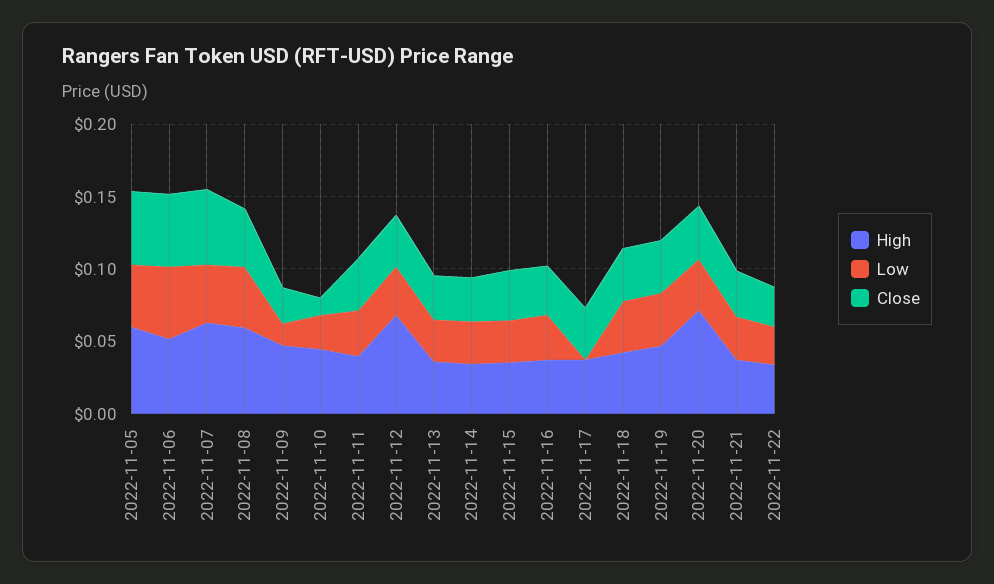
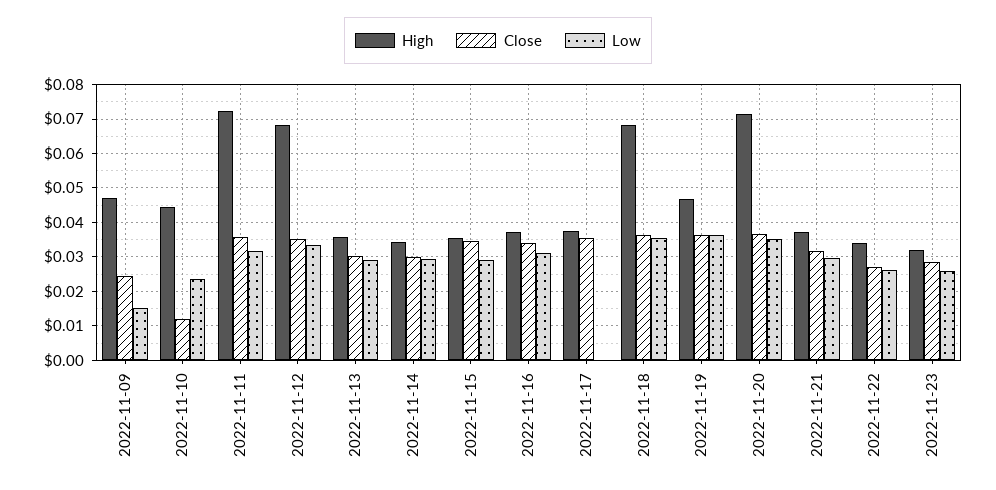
High, 2022-11-05: 0.06 -> none
Low, 2022-11-05: 0.04 -> none
Close, 2022-11-05: 0.05 -> none
High, 2022-11-06: 0.05 -> none
Low, 2022-11-06: 0.05 -> none
Close, 2022-11-06: 0.05 -> none
High, 2022-11-07: 0.06 -> none
Low, 2022-11-07: 0.04 -> none
Close, 2022-11-07: 0.05 -> none
High, 2022-11-08: 0.06 -> none
Low, 2022-11-08: 0.04 -> none
Close, 2022-11-08: 0.04 -> none
High, 2022-11-11: 0.04 -> 0.072
High, 2022-11-18: 0.04 -> 0.068
High, 2022-11-23: none -> 0.032
Close, 2022-11-23: none -> 0.028
Low, 2022-11-23: none -> 0.026

